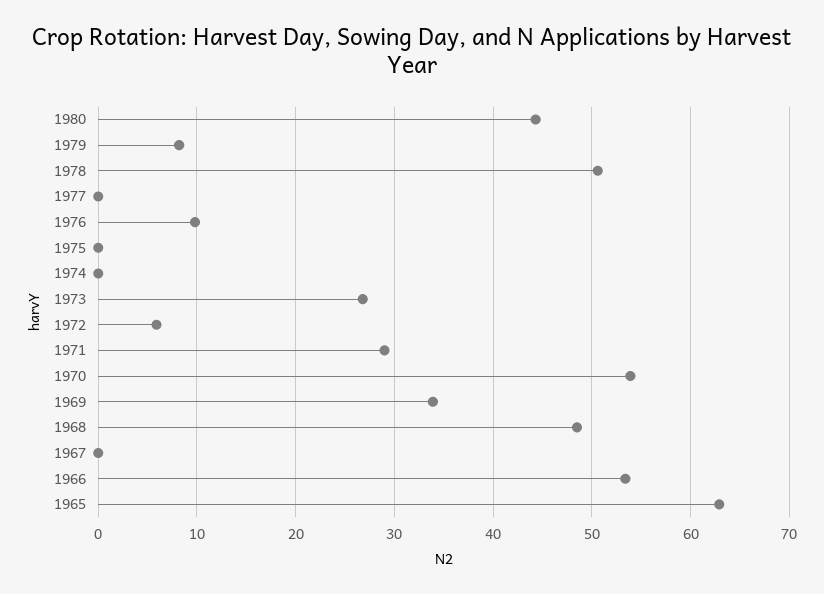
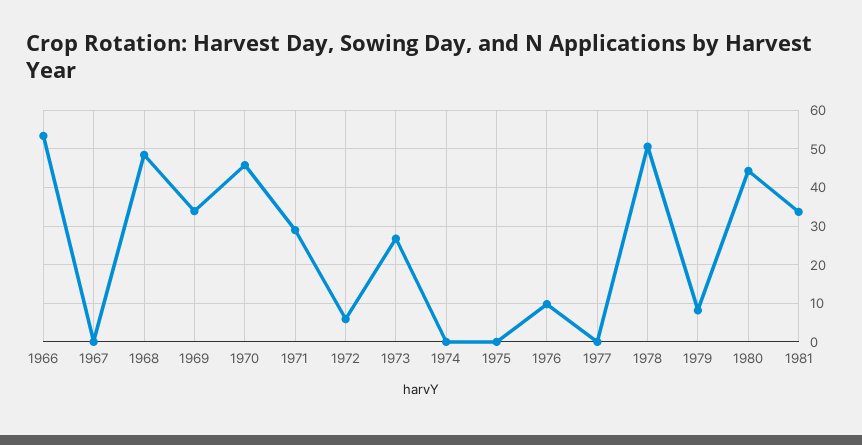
1970: 54 -> 46
1965: 63 -> none
1981: none -> 34

